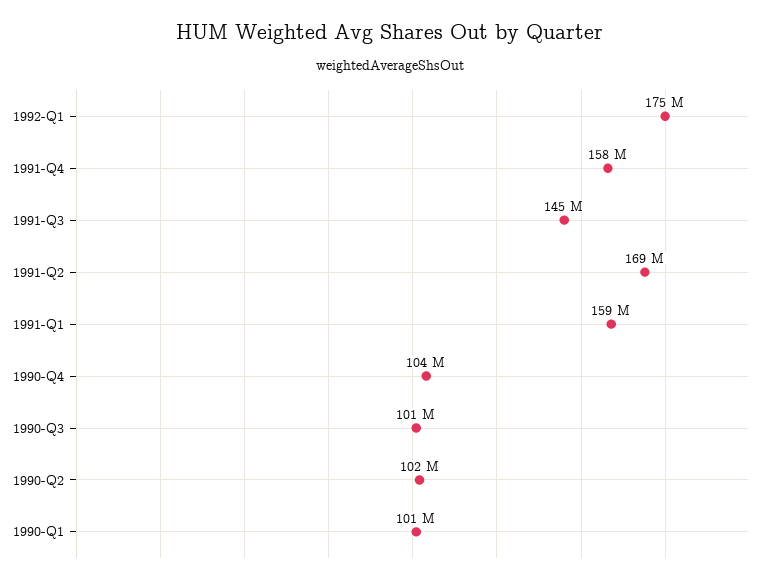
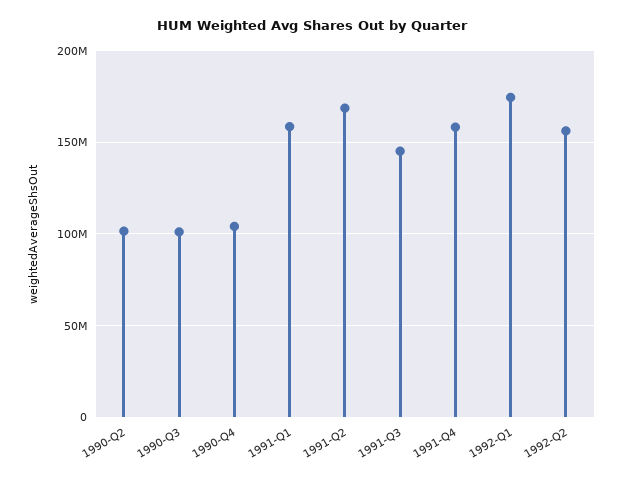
1990-Q1: 101000000 -> none
1992-Q2: none -> 155000000

